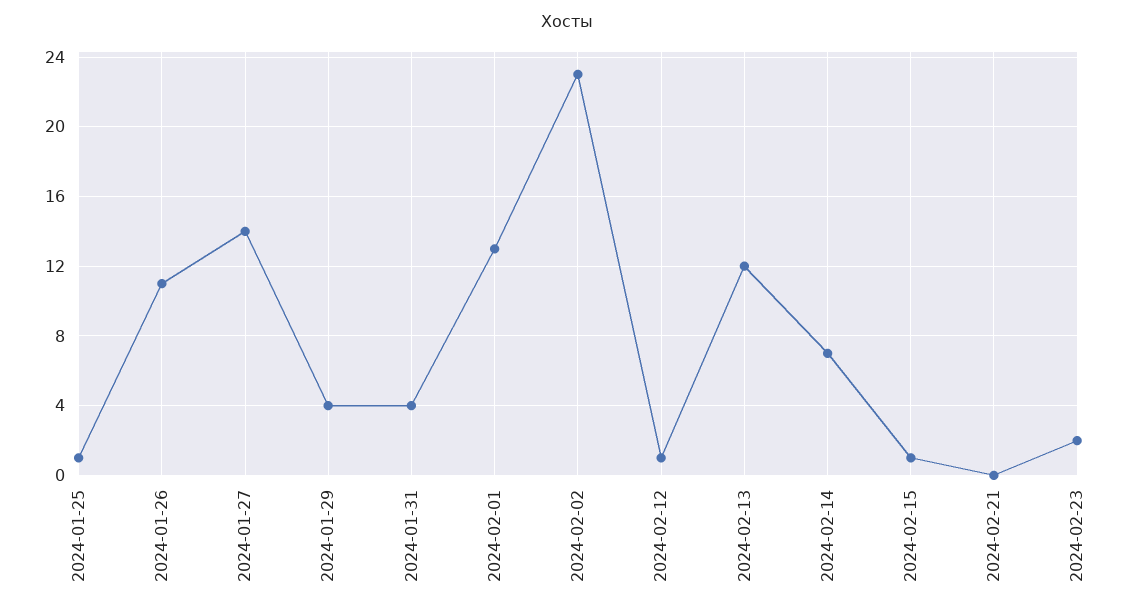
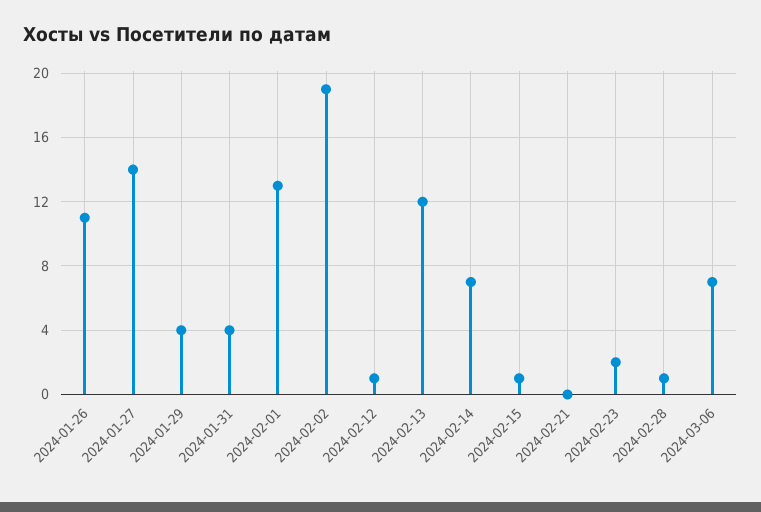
2024-01-25: 1 -> none
2024-02-02: 23 -> 19
2024-02-28: none -> 1
2024-03-06: none -> 7

